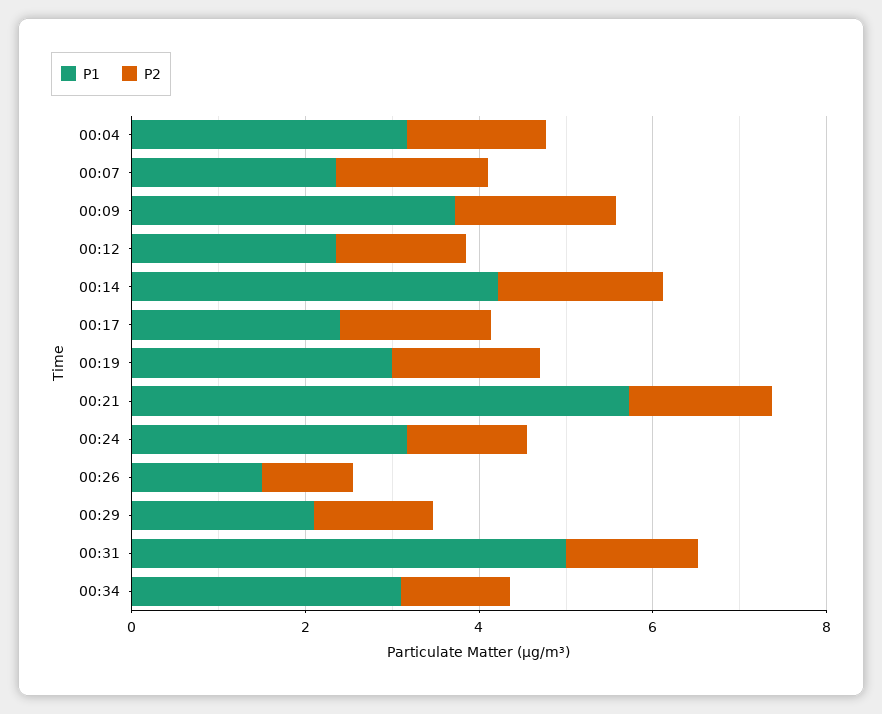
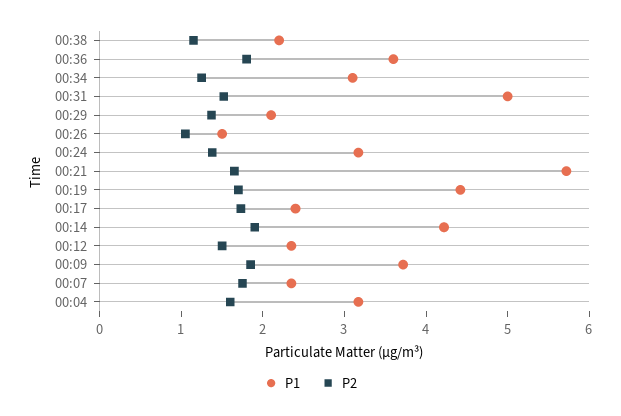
P1, 00:19: 3 -> 4.4
P1, 00:38: none -> 2.2
P2, 00:38: none -> 1.2
P1, 00:36: none -> 3.6
P2, 00:36: none -> 1.8

